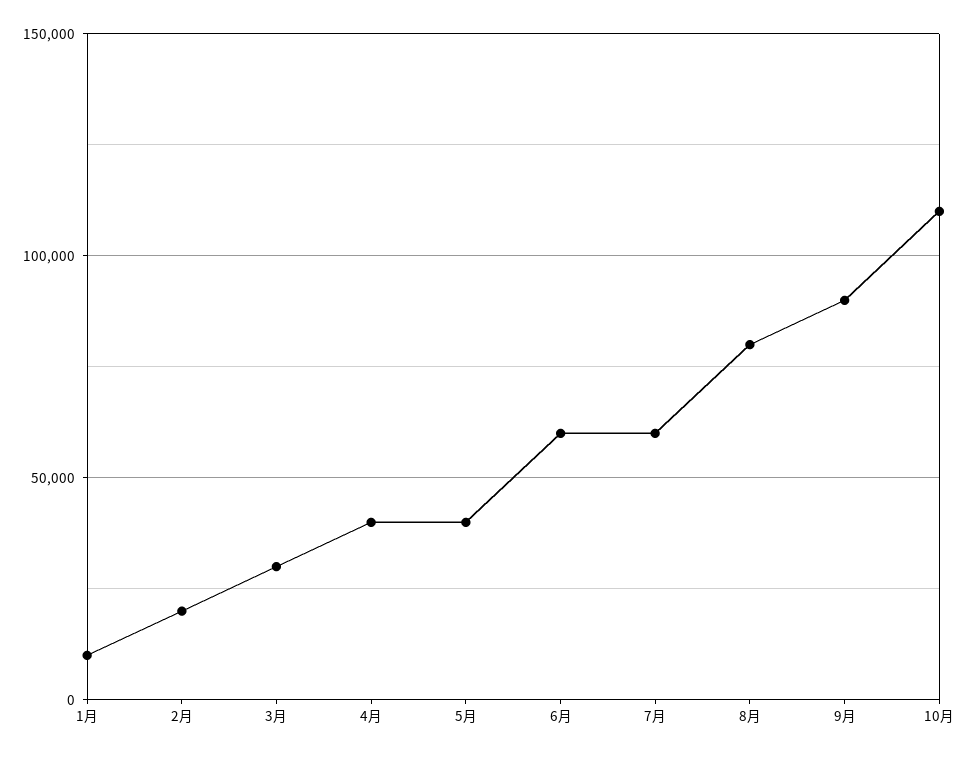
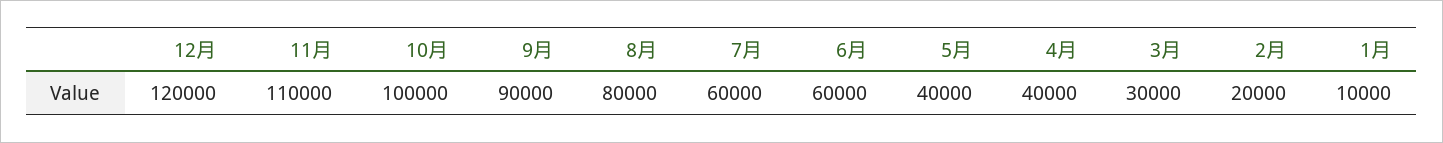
10月: 110000 -> 100000
12月: none -> 120000
11月: none -> 110000

